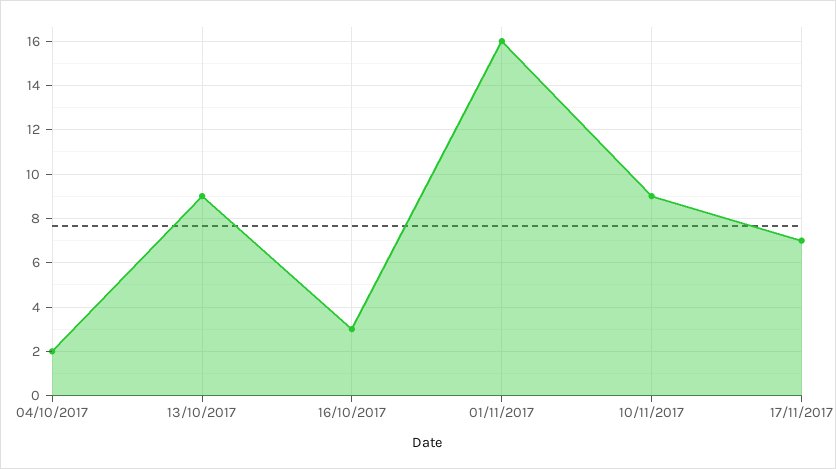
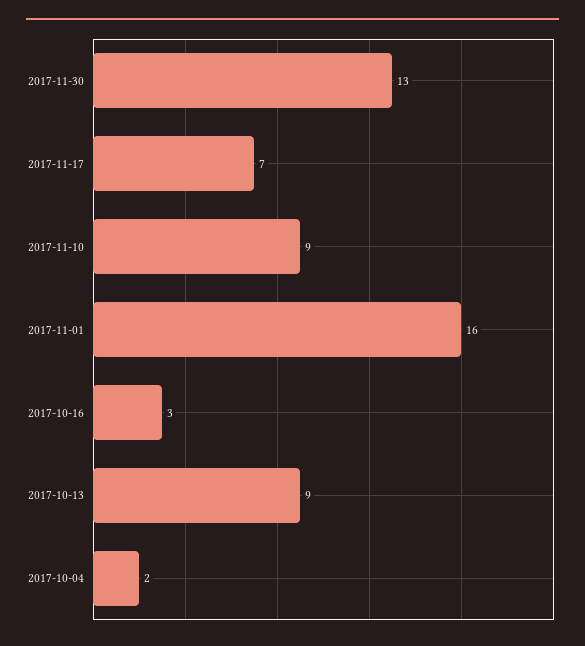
2017-11-30: none -> 13

